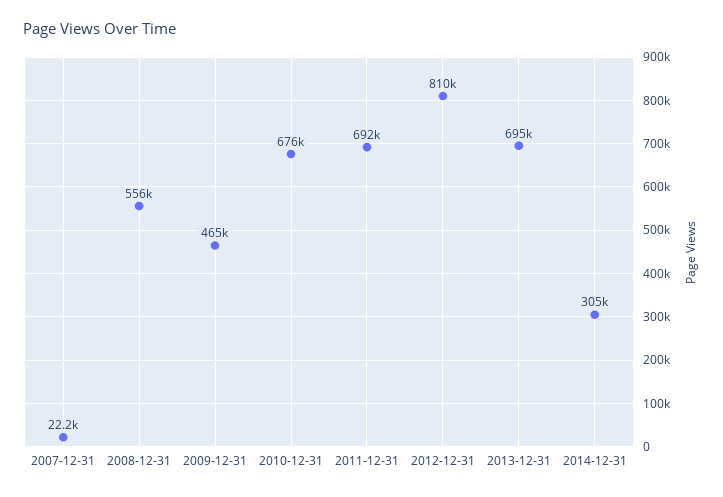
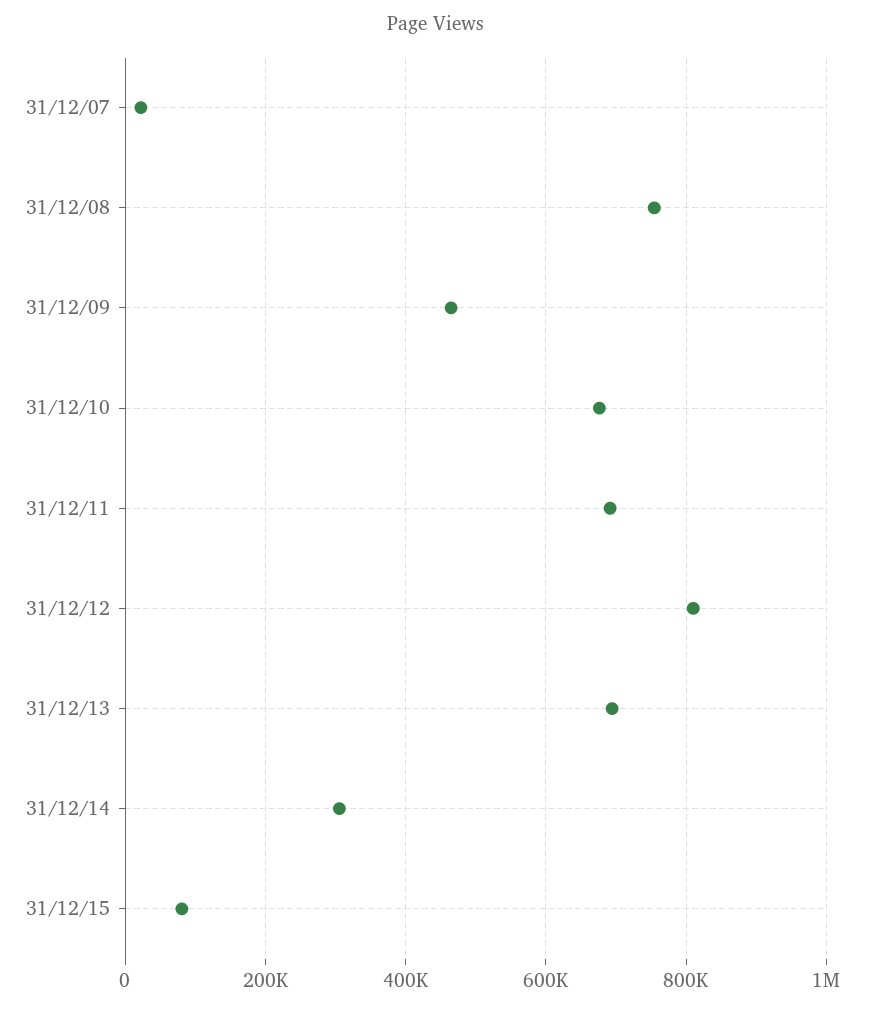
2008-12-31: 556000 -> 760000
31/12/15: none -> 80000

